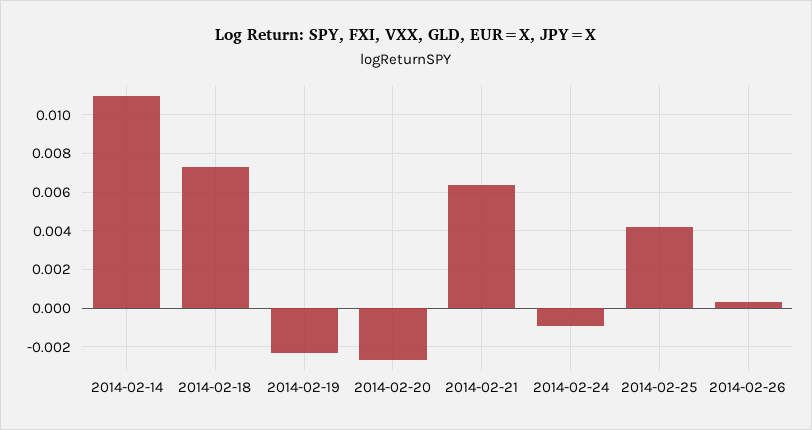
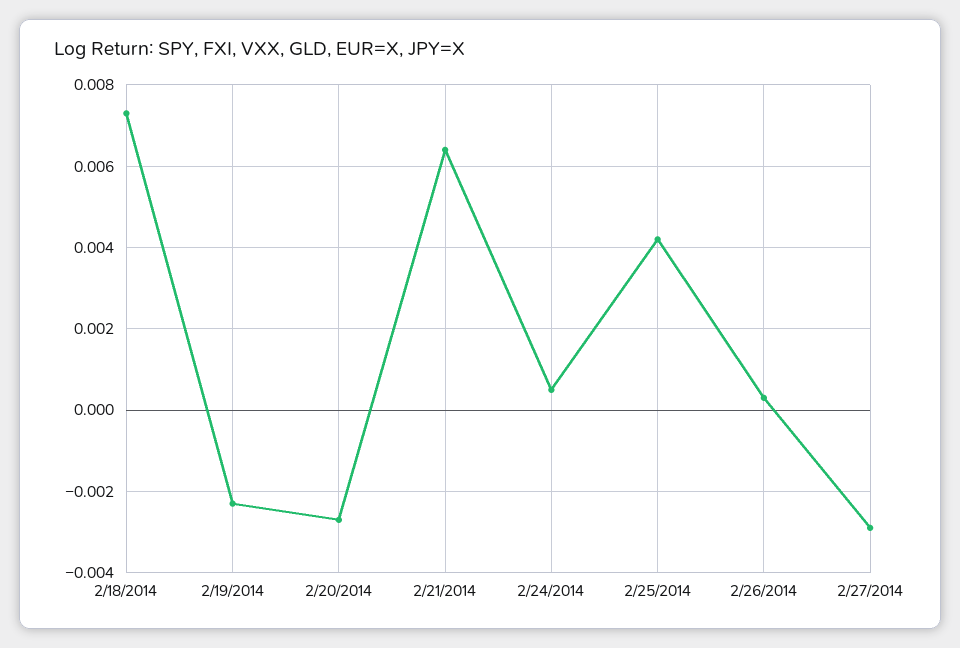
2014-02-14: 0.011 -> none
2014-02-24: -0.001 -> 0.0005
2/27/2014: none -> -0.003

